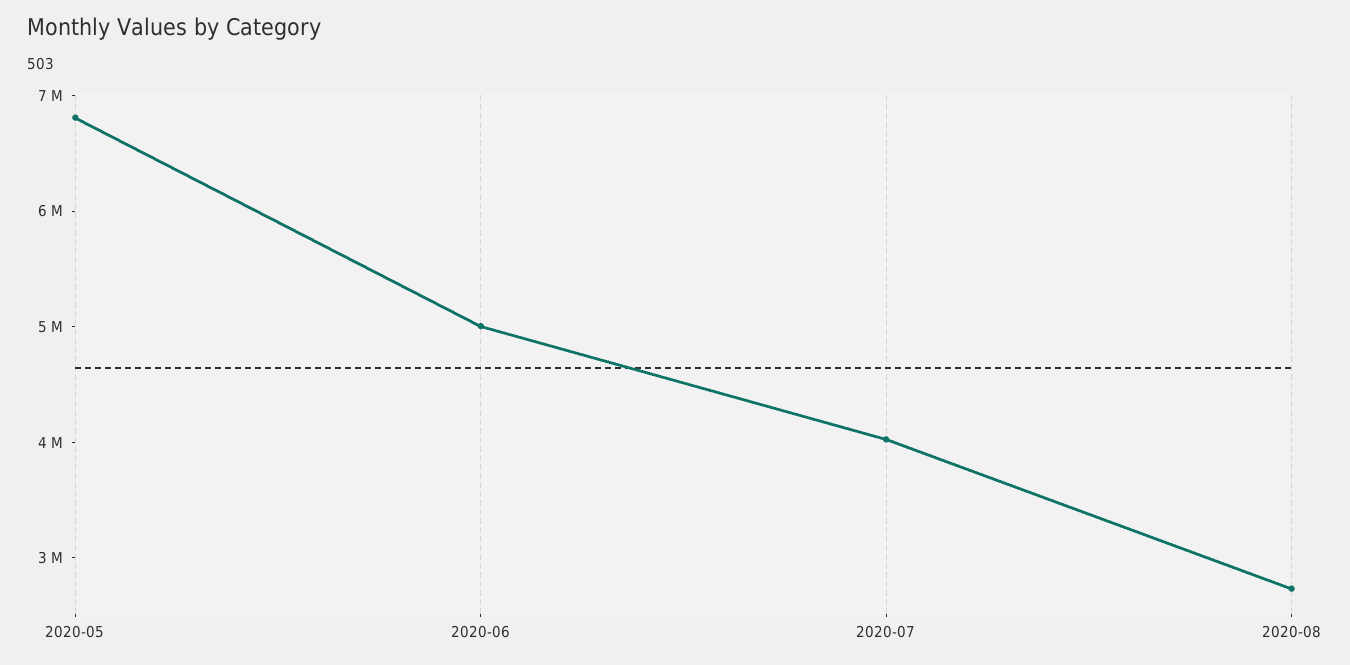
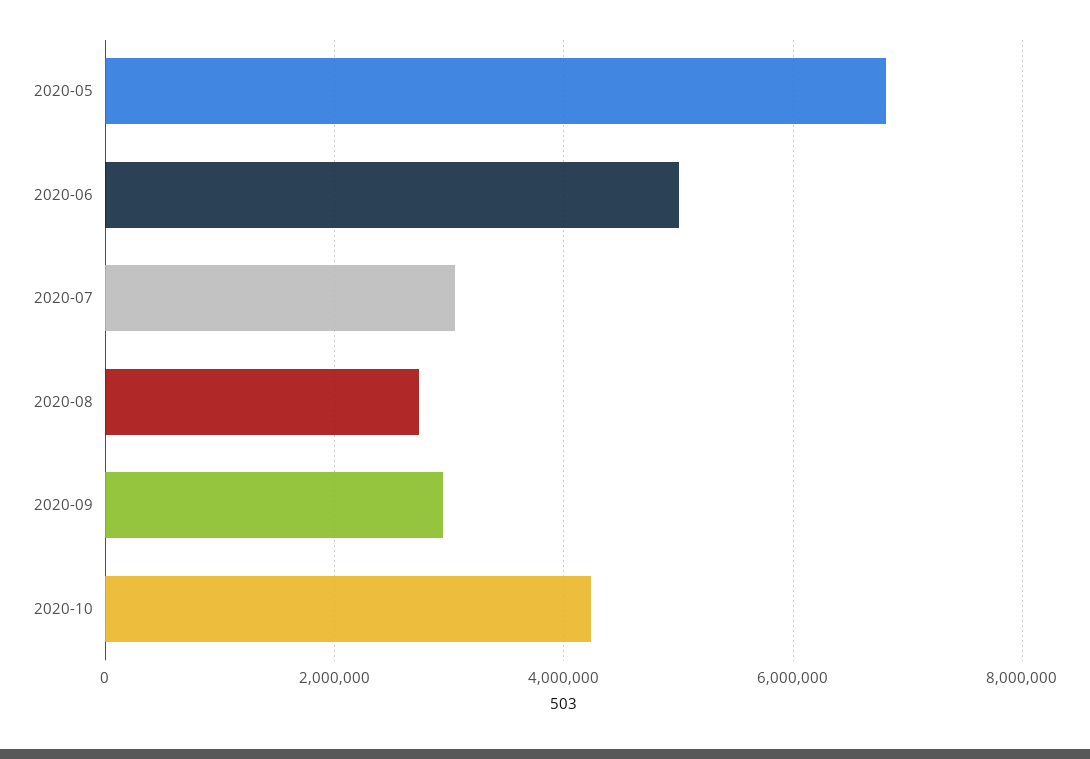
2020-07: 4000000 -> 3000000
2020-09: none -> 3000000
2020-10: none -> 4200000

